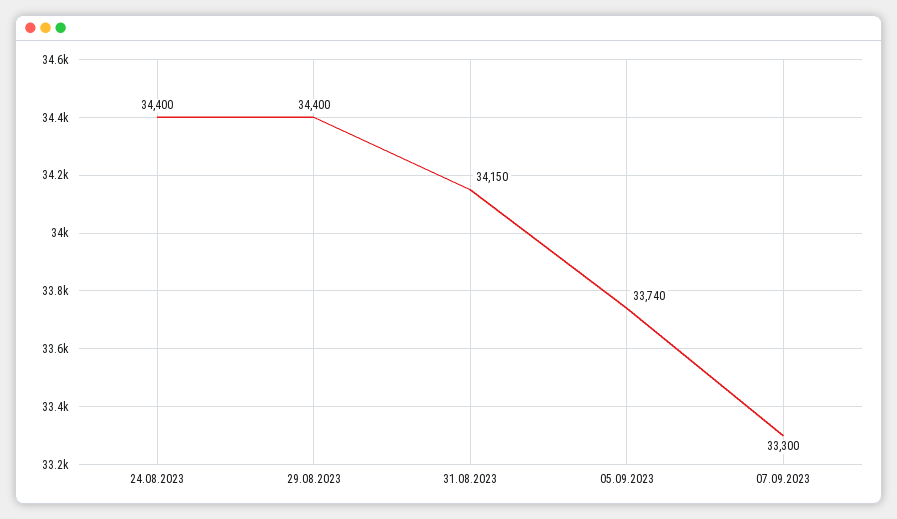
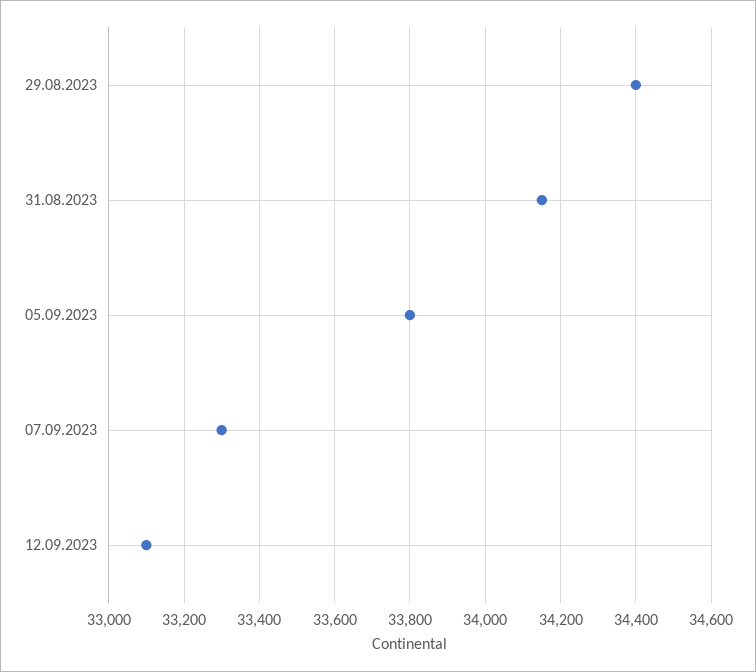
24.08.2023: 34400 -> none
05.09.2023: 33740 -> 33800
12.09.2023: none -> 33100

